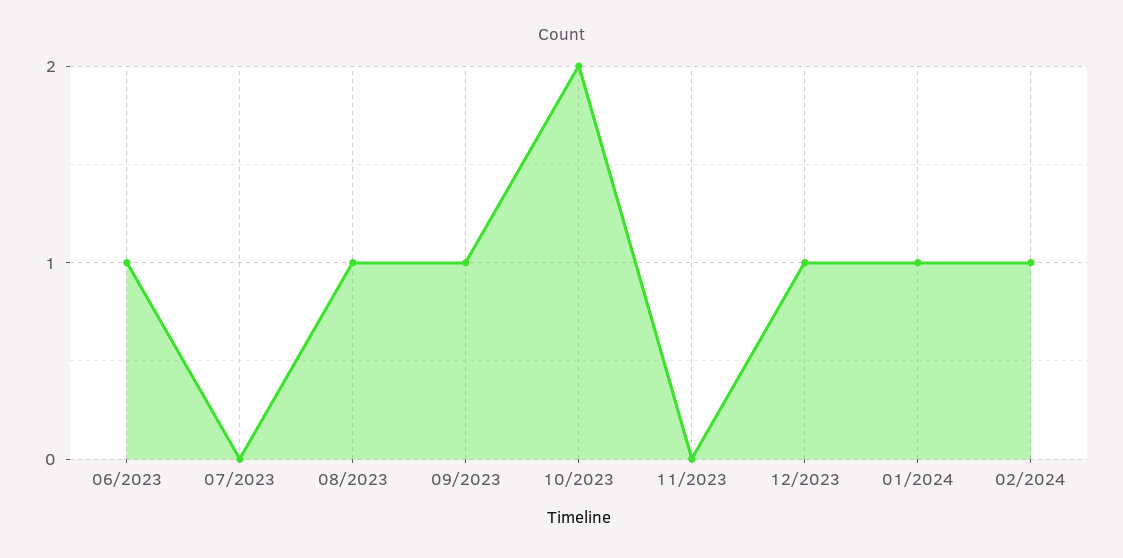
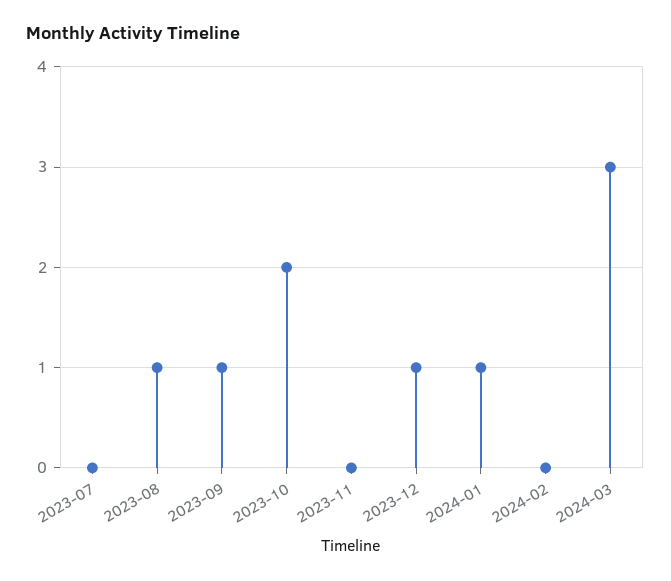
06/2023: 1 -> none
02/2024: 1 -> 0
2024-03: none -> 3

